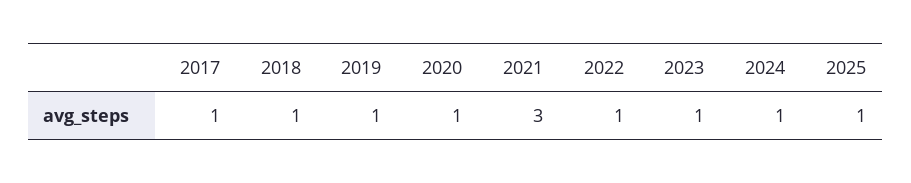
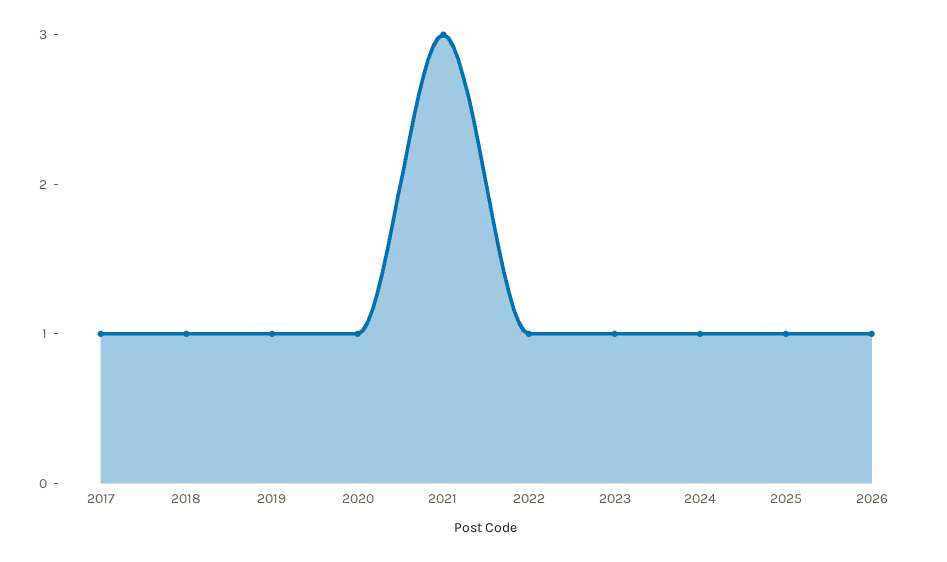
2026: none -> 1

